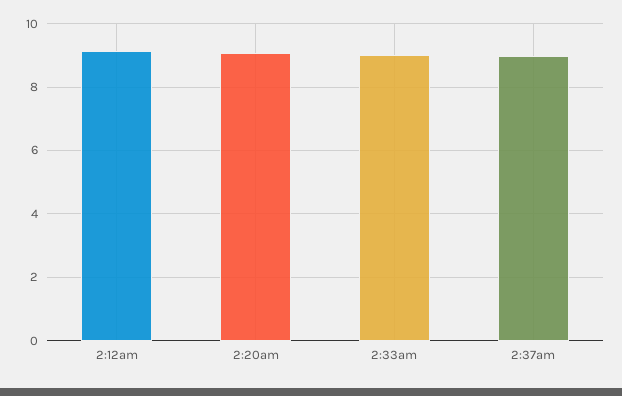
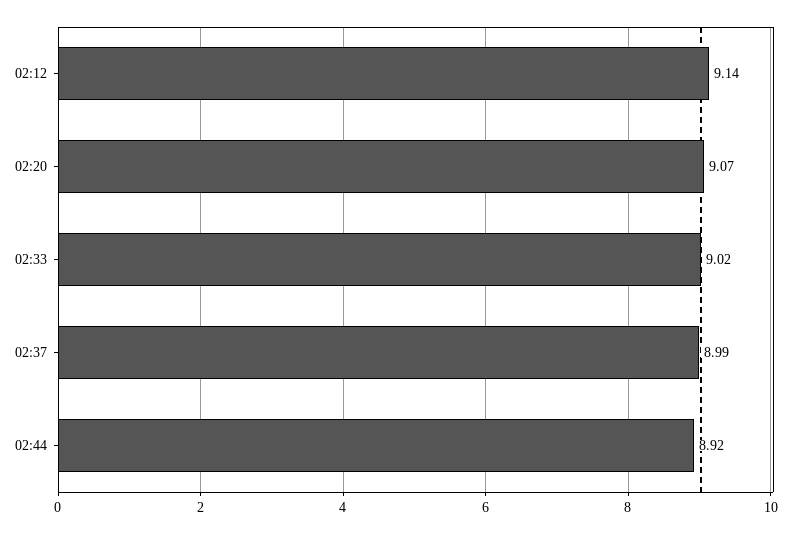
02:44: none -> 8.92

